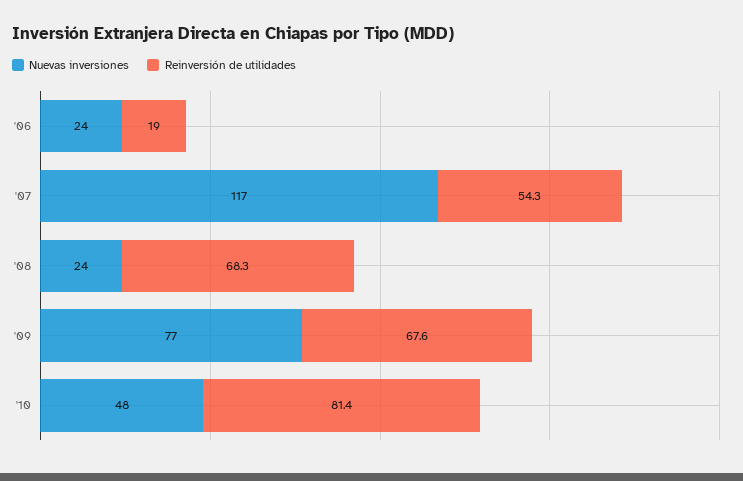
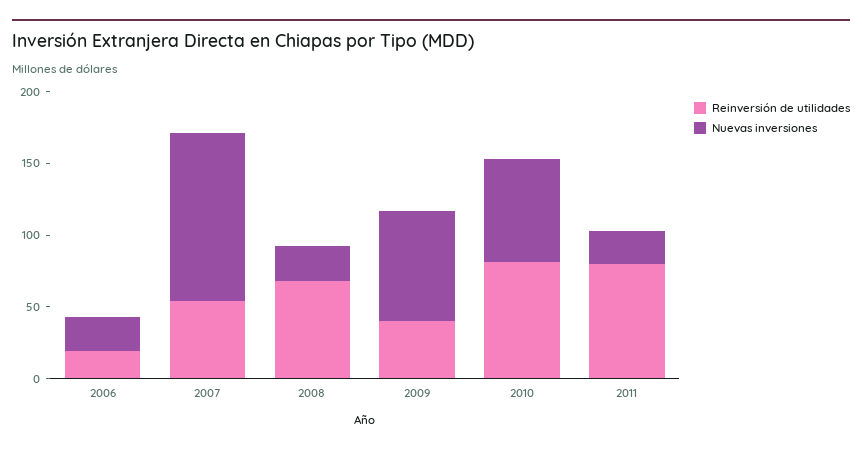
Reinversión de utilidades, '09: 67.6 -> 40
Nuevas inversiones, '10: 48 -> 70
Reinversión de utilidades, 2011: none -> 80
Nuevas inversiones, 2011: none -> 20

